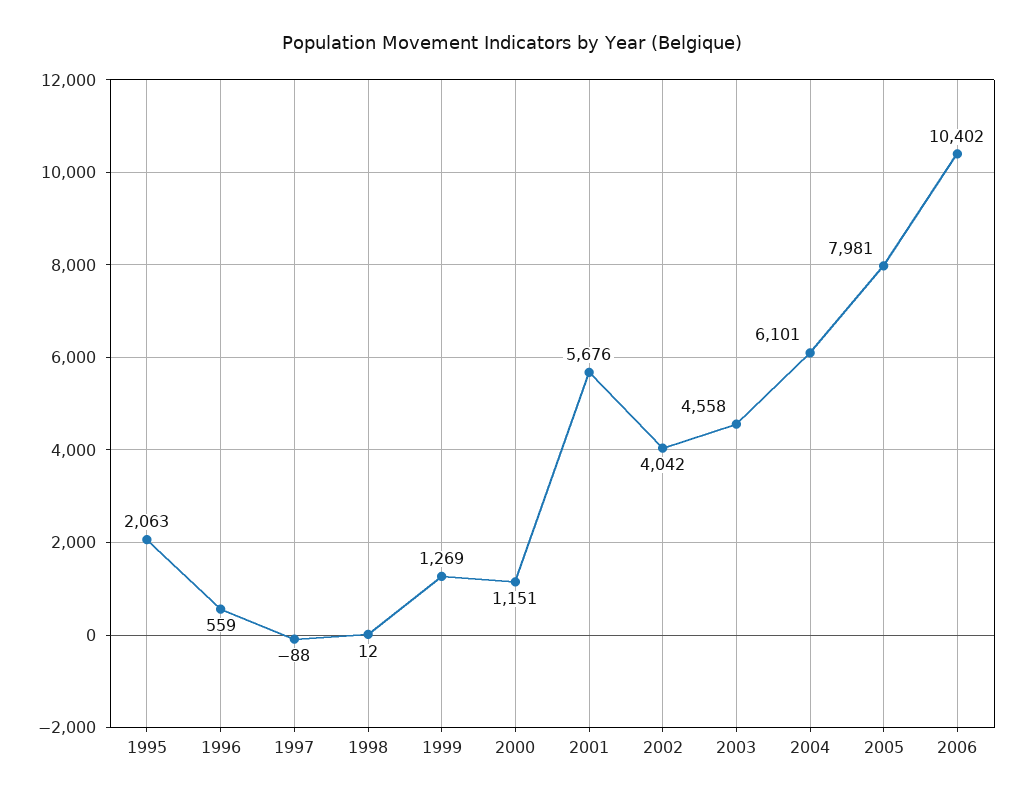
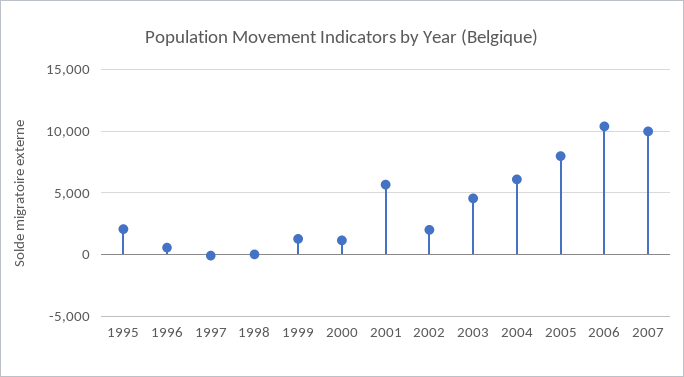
2002: 4042 -> 2000
2007: none -> 10000

